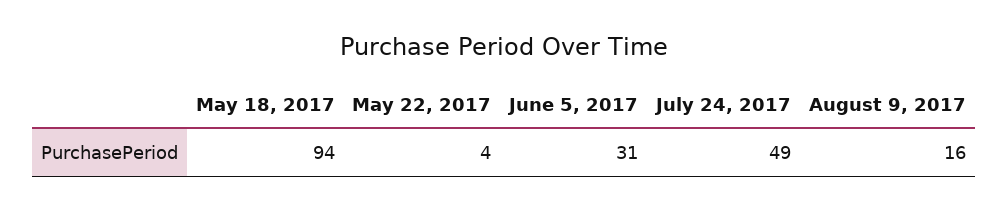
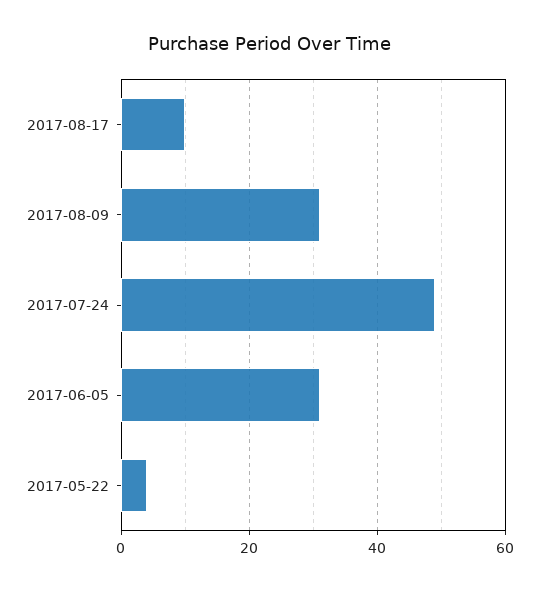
May 18, 2017: 94 -> none
August 9, 2017: 16 -> 30
2017-08-17: none -> 10

